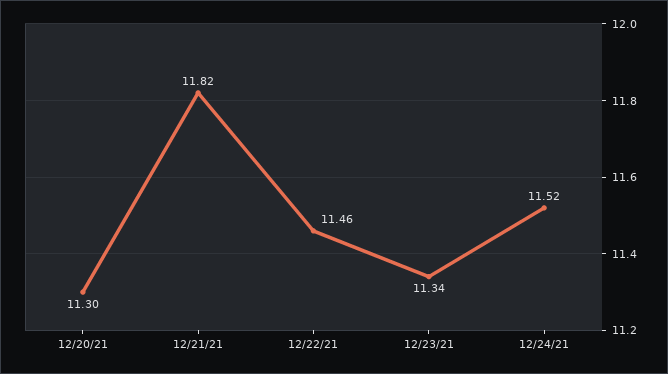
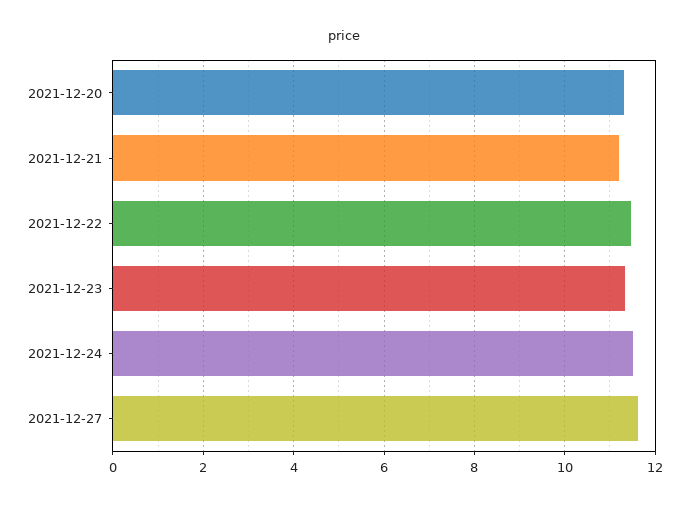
12/21/21: 11.82 -> 11.2
2021-12-27: none -> 11.6

